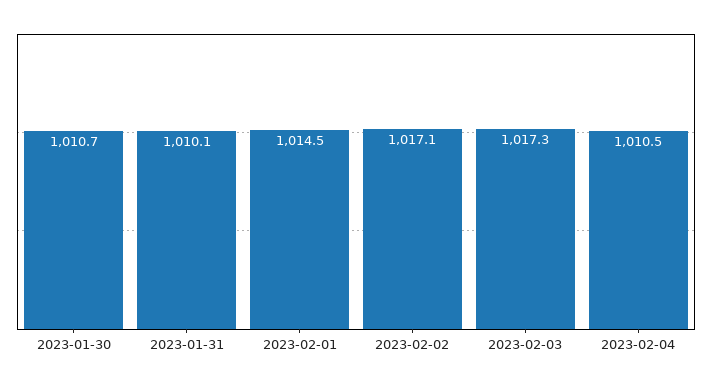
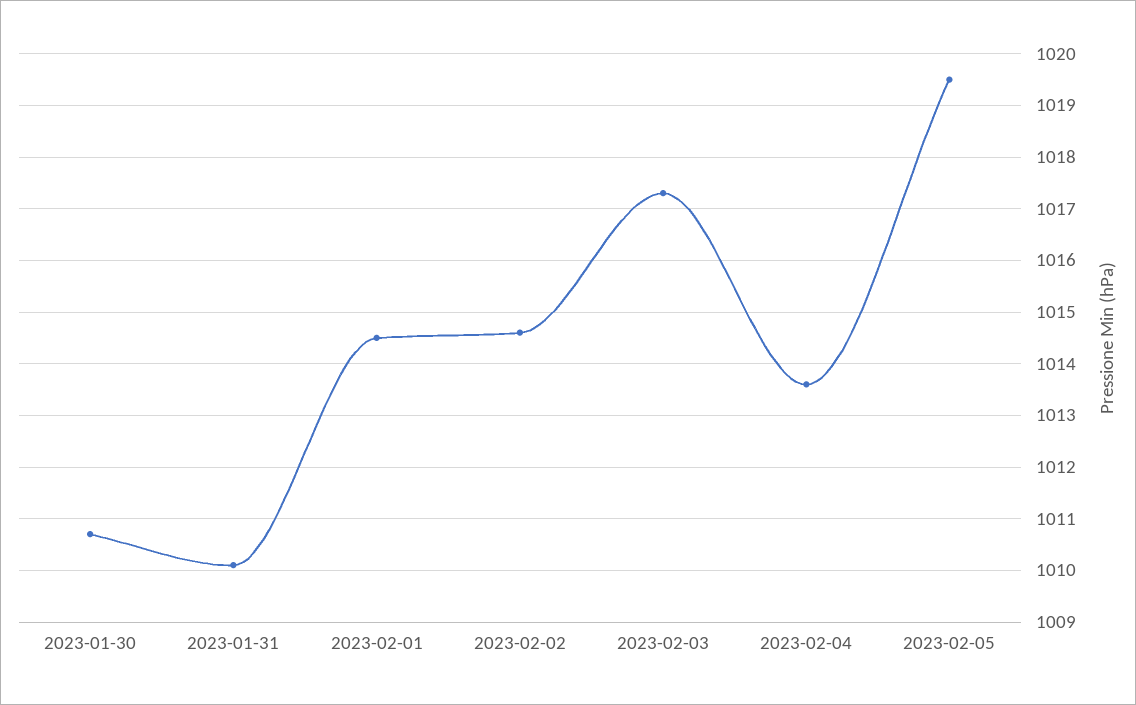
2023-02-02: 1017.1 -> 1014.5
2023-02-04: 1010.5 -> 1013.5
2023-02-05: none -> 1019.5

